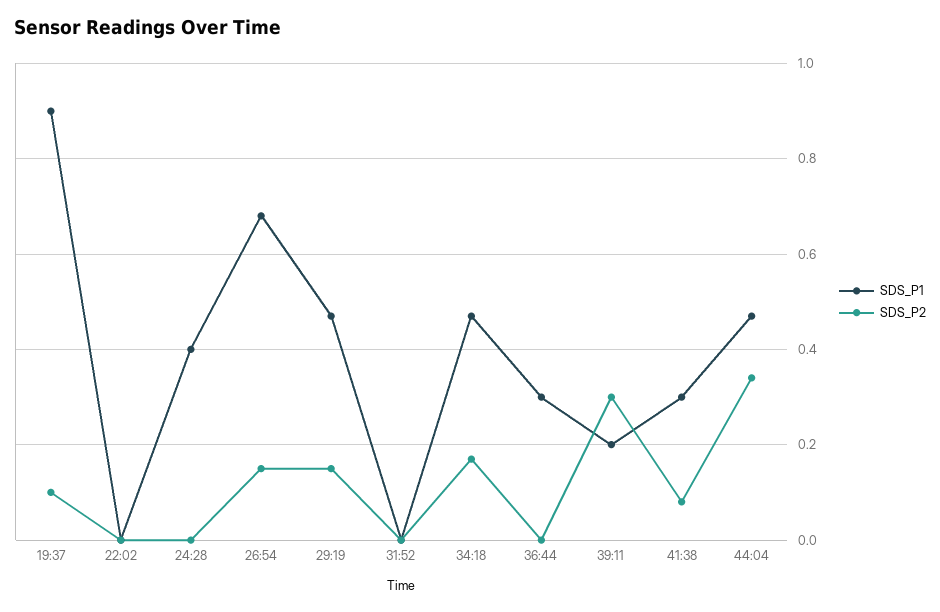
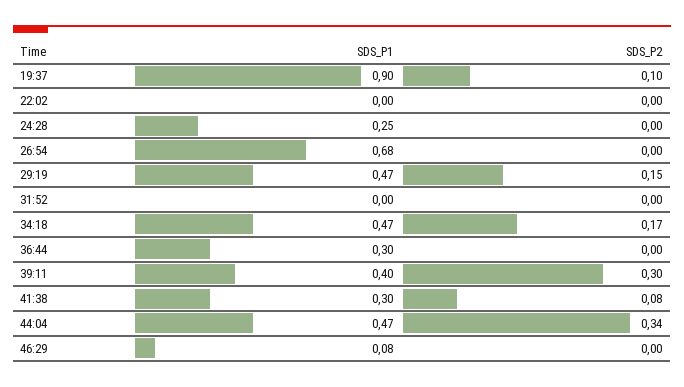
SDS_P1, 24:28: 0.4 -> 0.25
SDS_P2, 26:54: 0.15 -> 0
SDS_P1, 39:11: 0.2 -> 0.4
SDS_P1, 46:29: none -> 0.08
SDS_P2, 46:29: none -> 0

